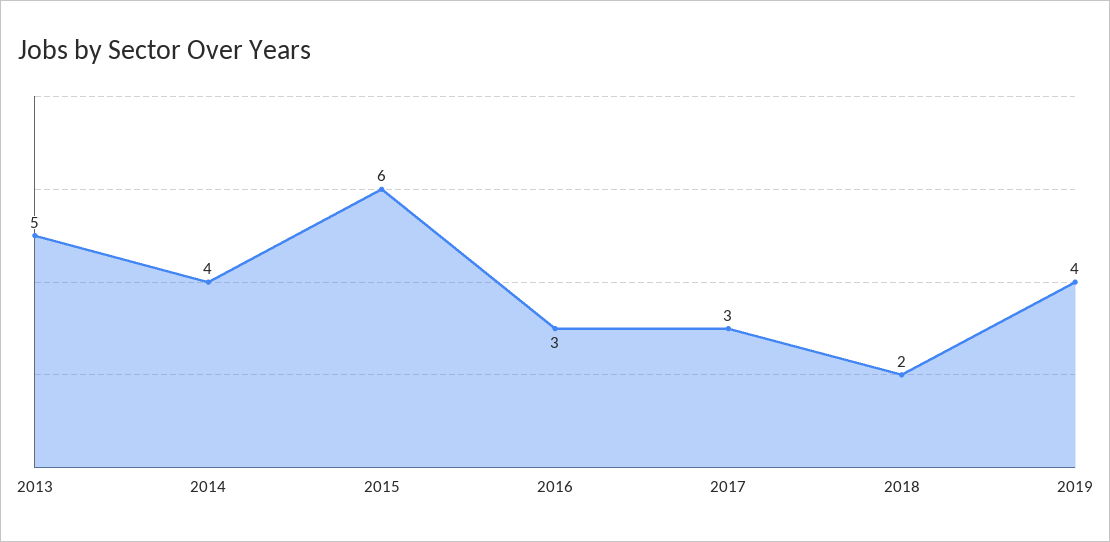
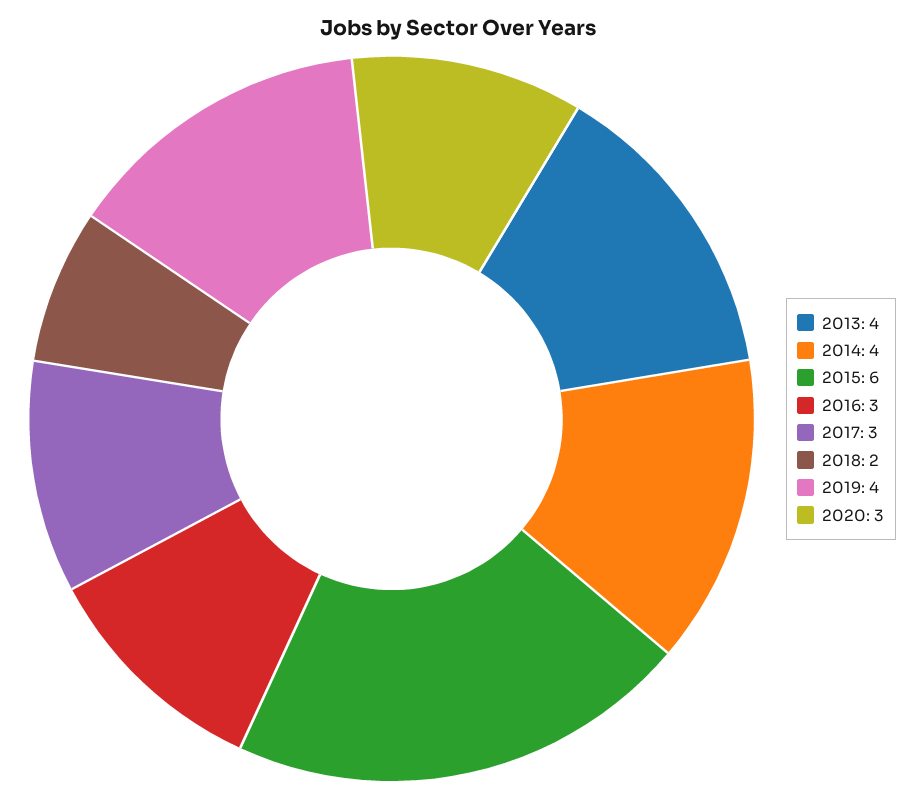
2013: 5 -> 4
2020: none -> 3

